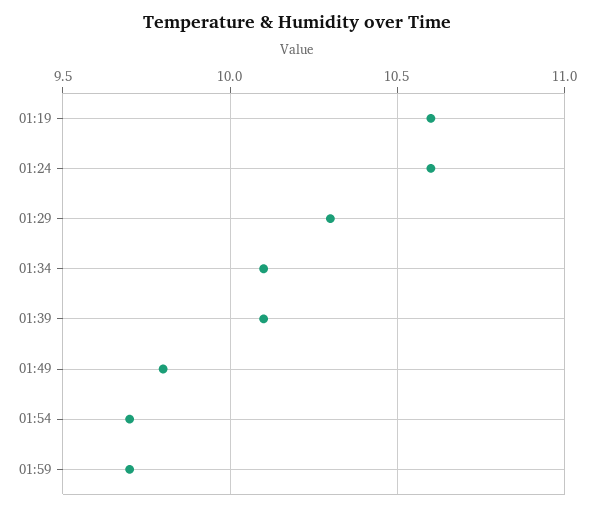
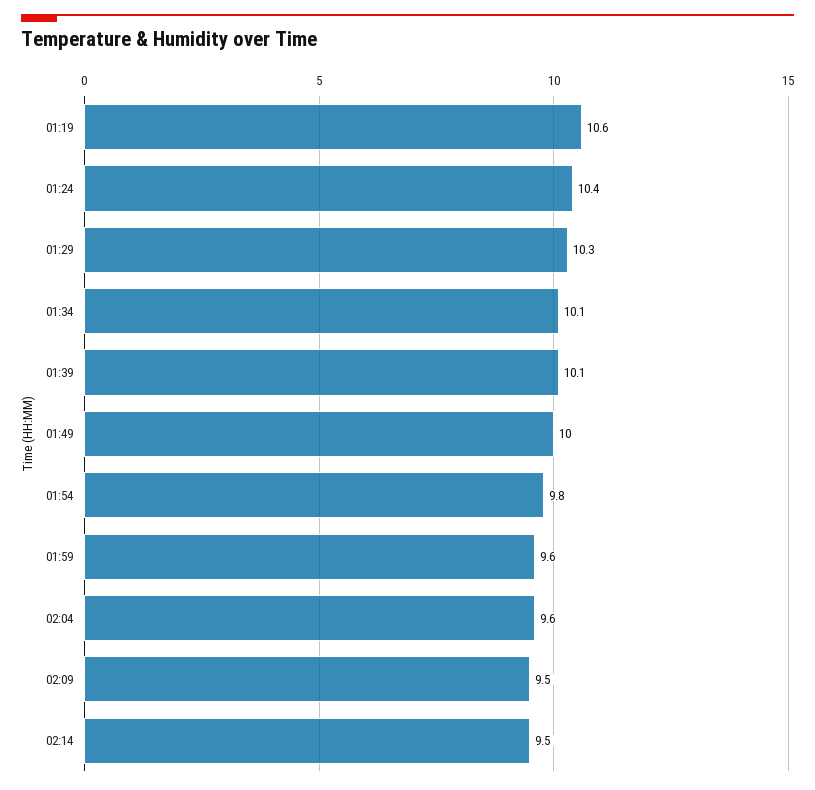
01:24: 10.6 -> 10.4
01:49: 9.8 -> 10
01:54: 9.7 -> 9.8
01:59: 9.7 -> 9.6
02:04: none -> 9.6
02:09: none -> 9.5
02:14: none -> 9.5

